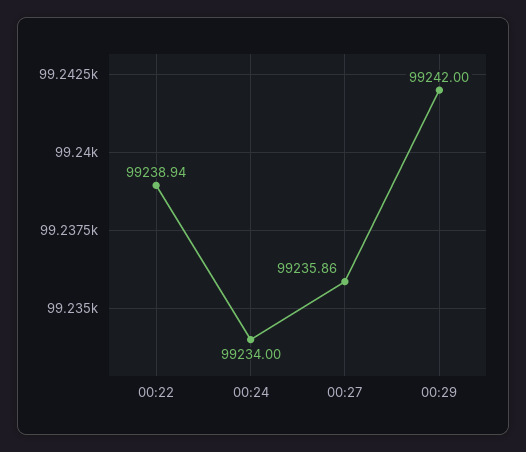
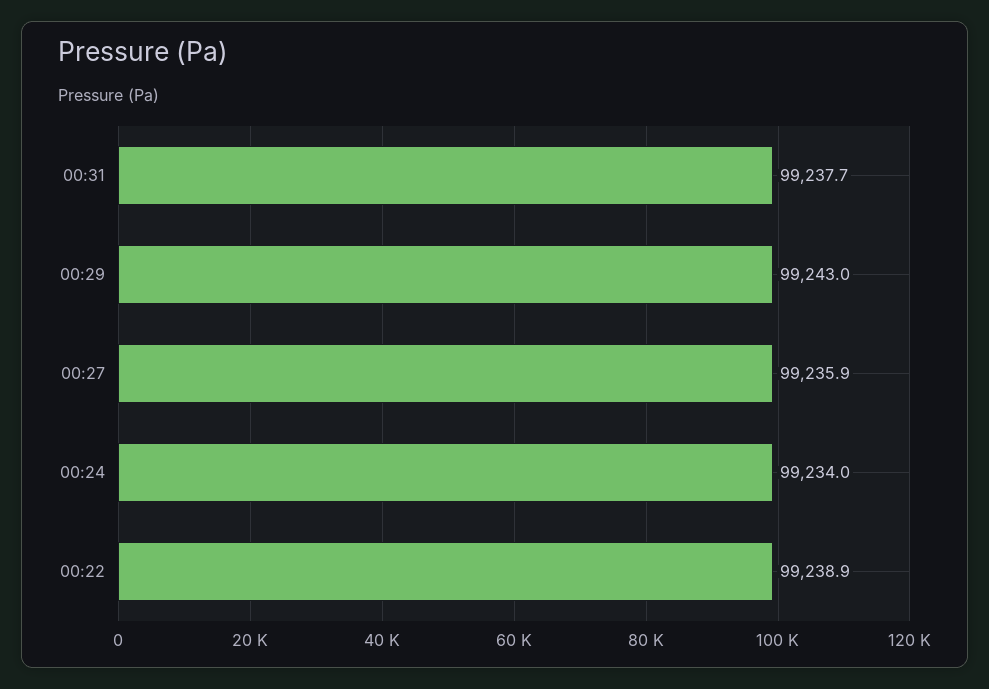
00:29: 99242 -> 99243
00:31: none -> 99237.7

